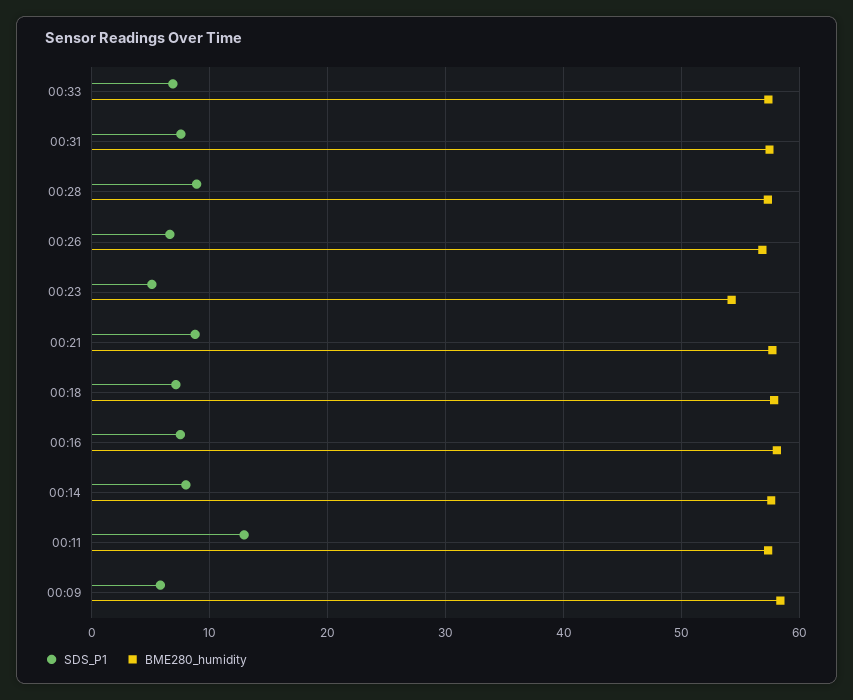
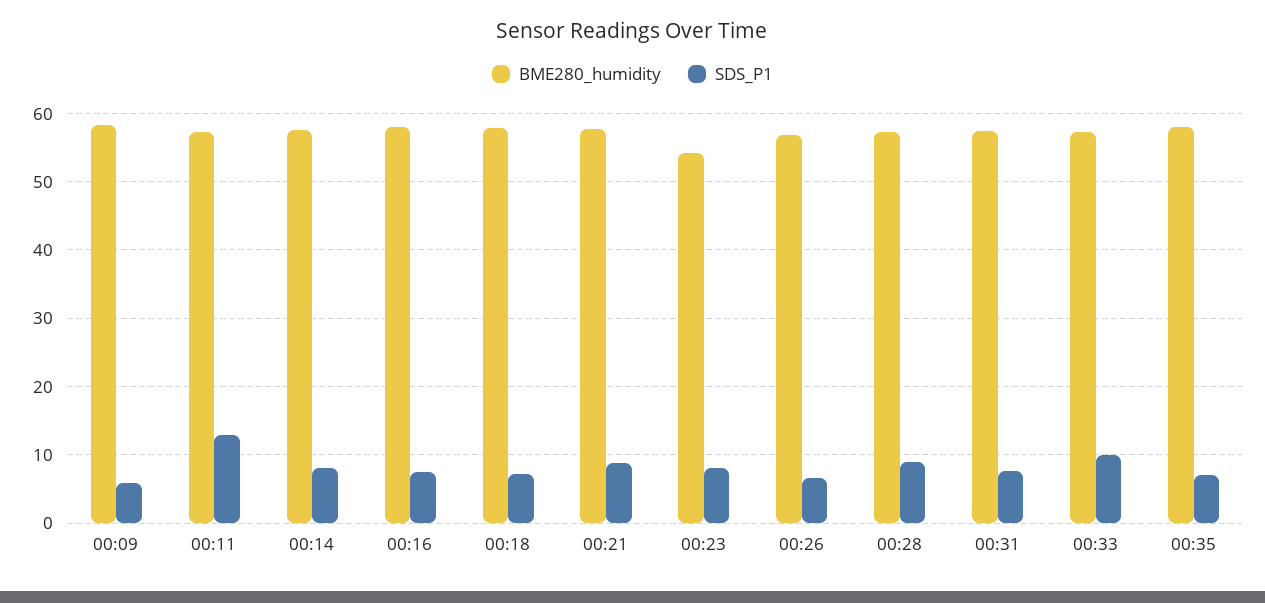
SDS_P1, 00:33: 7 -> 10
SDS_P1, 00:23: 5 -> 8
BME280_humidity, 00:35: none -> 58
SDS_P1, 00:35: none -> 7

